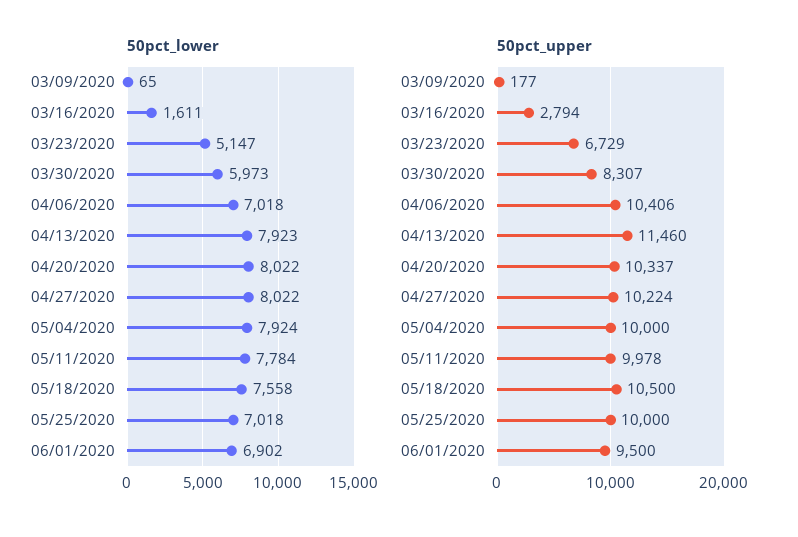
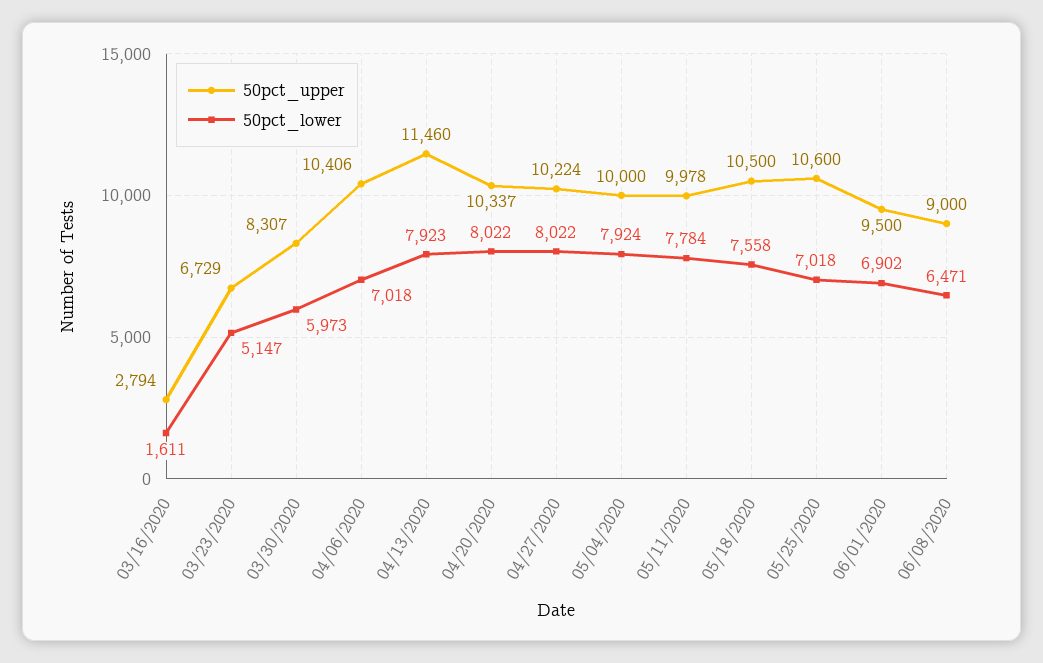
50pct_lower, 03/09/2020: 65 -> none
50pct_upper, 03/09/2020: 177 -> none
50pct_upper, 05/25/2020: 10000 -> 10600
50pct_upper, 06/08/2020: none -> 9000
50pct_lower, 06/08/2020: none -> 6471

